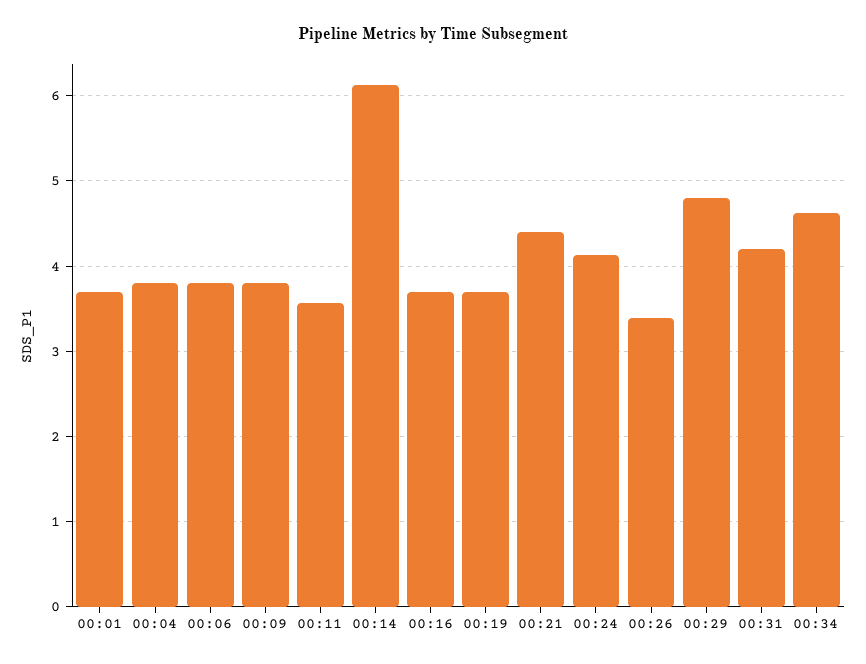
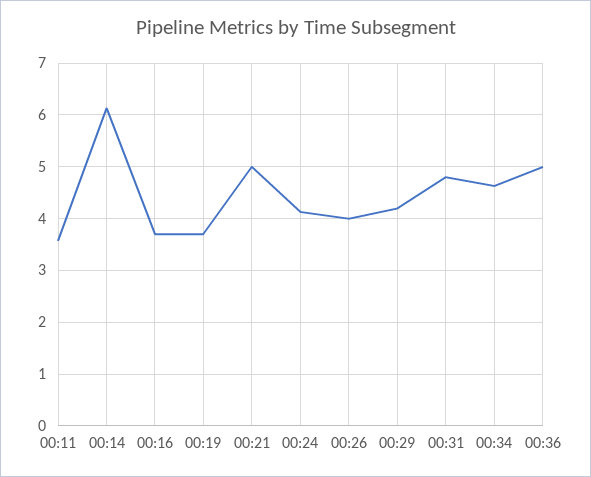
00:01: 3.7 -> none
00:04: 3.8 -> none
00:06: 3.8 -> none
00:09: 3.8 -> none
00:21: 4.4 -> 5
00:26: 3.4 -> 4
00:29: 4.8 -> 4.2
00:31: 4.2 -> 4.8
00:36: none -> 5

